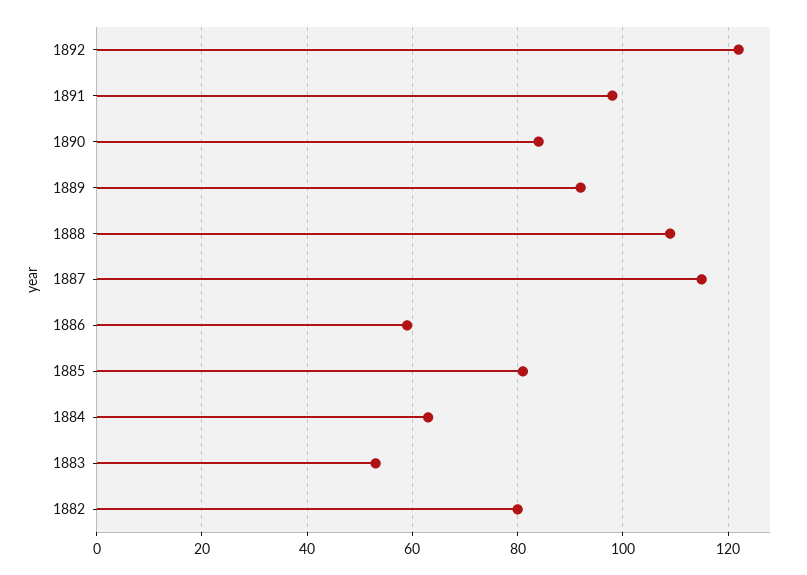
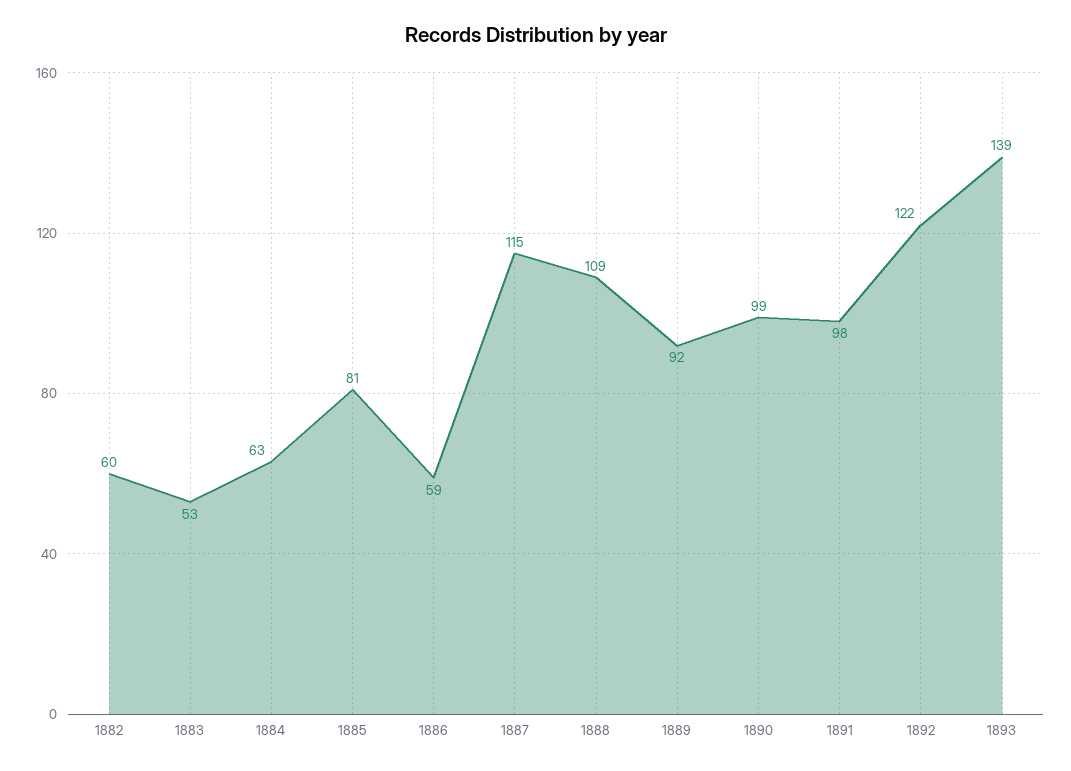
1890: 85 -> 99
1882: 80 -> 60
1893: none -> 139

